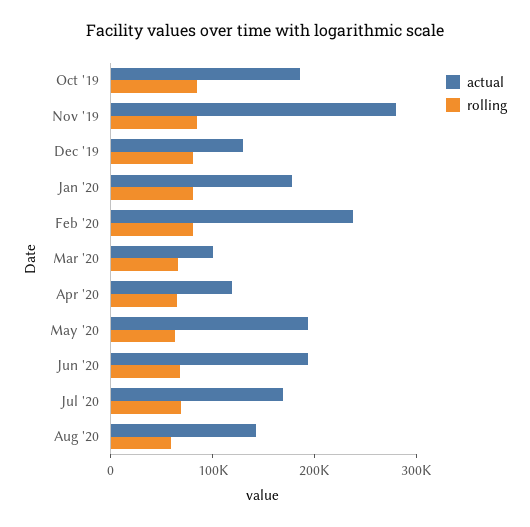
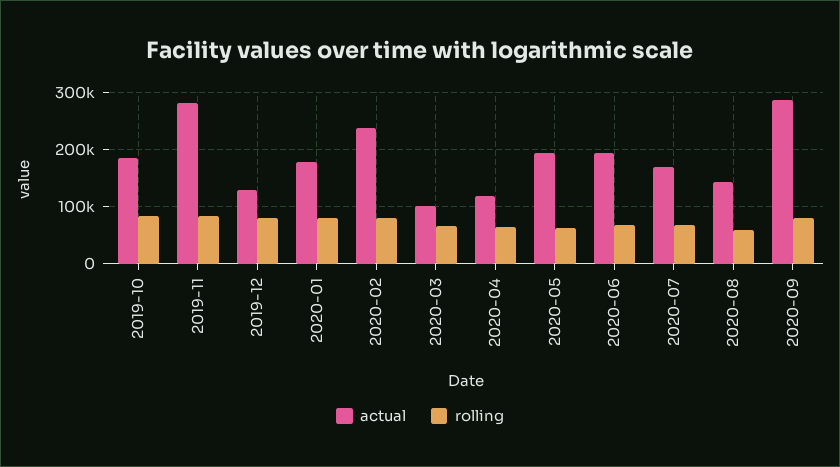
actual, 2020-09: none -> 280000
rolling, 2020-09: none -> 80000

